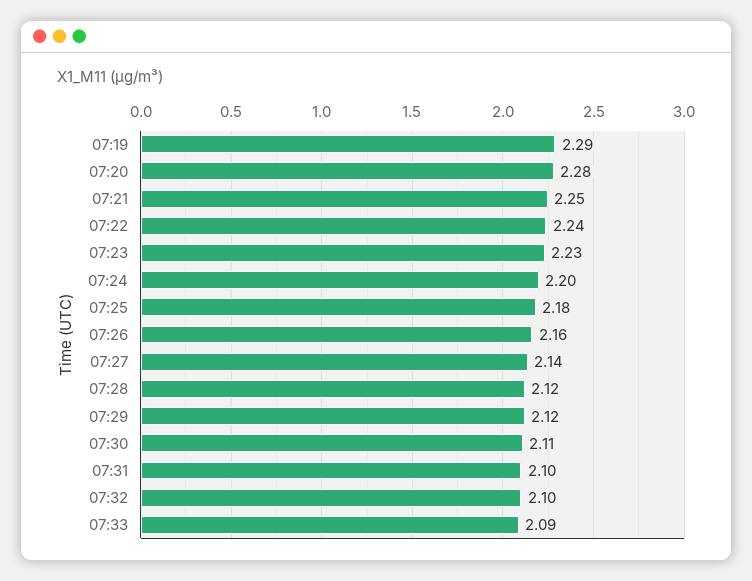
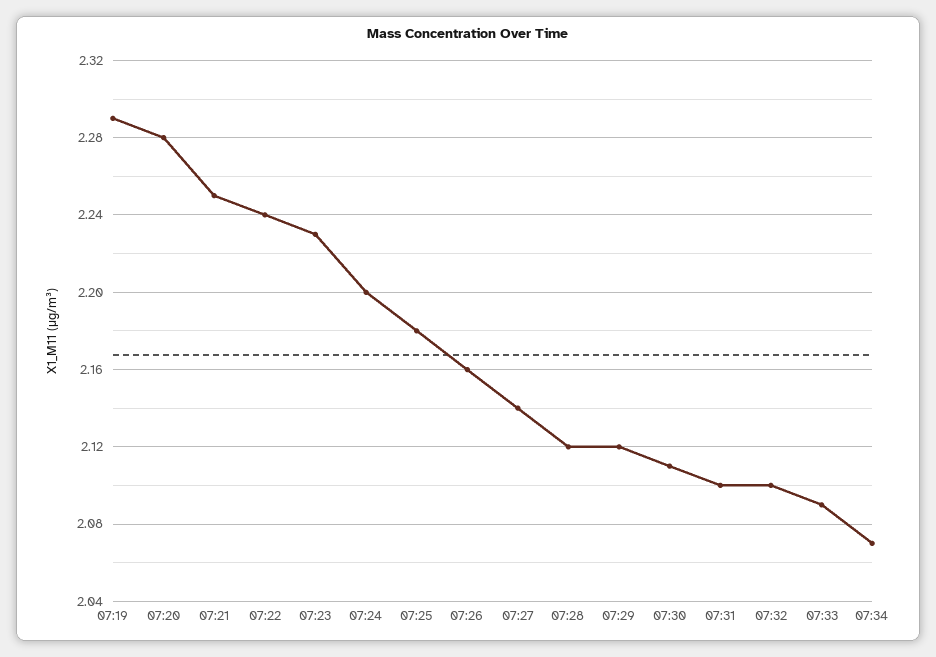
07:34: none -> 2.07

